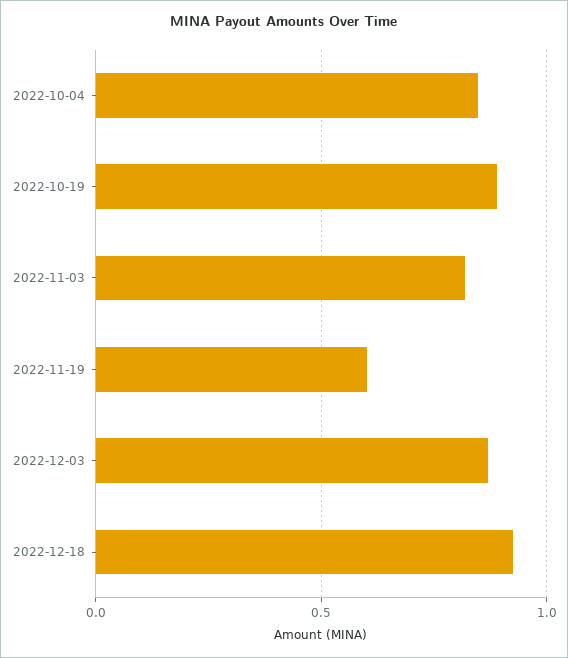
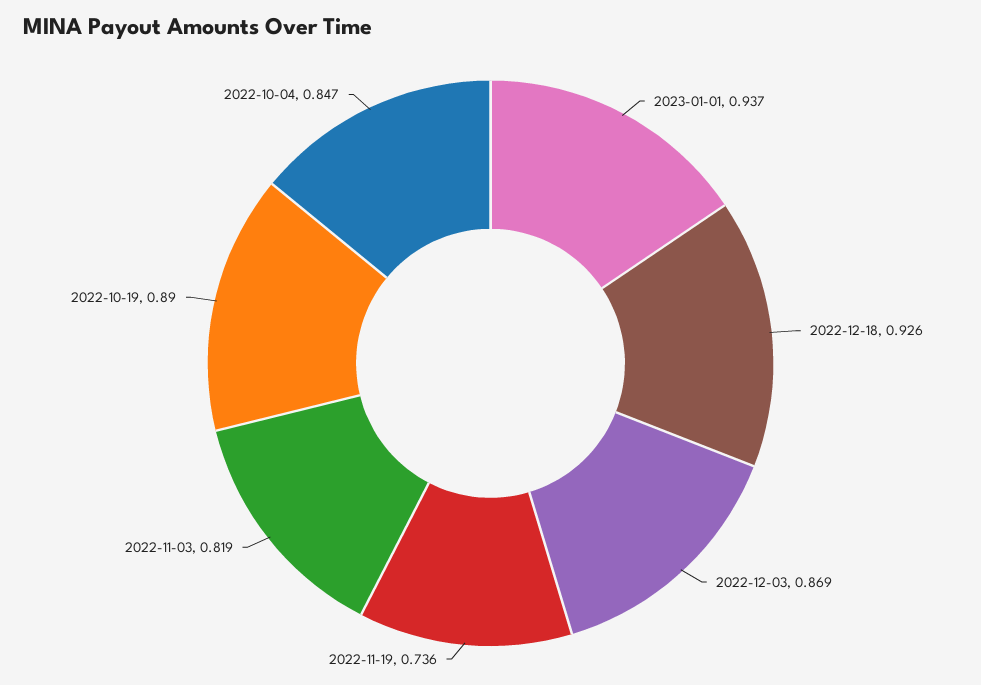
2022-11-19: 0.6 -> 0.736
2023-01-01: none -> 0.937

